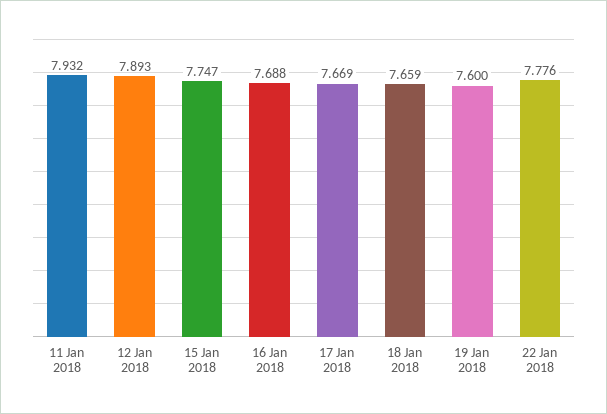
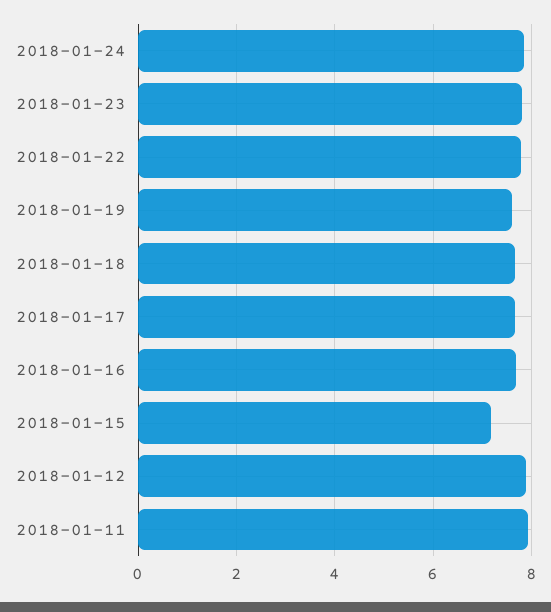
15 Jan 2018: 7.747 -> 7.2
2018-01-24: none -> 7.8
2018-01-23: none -> 7.8

